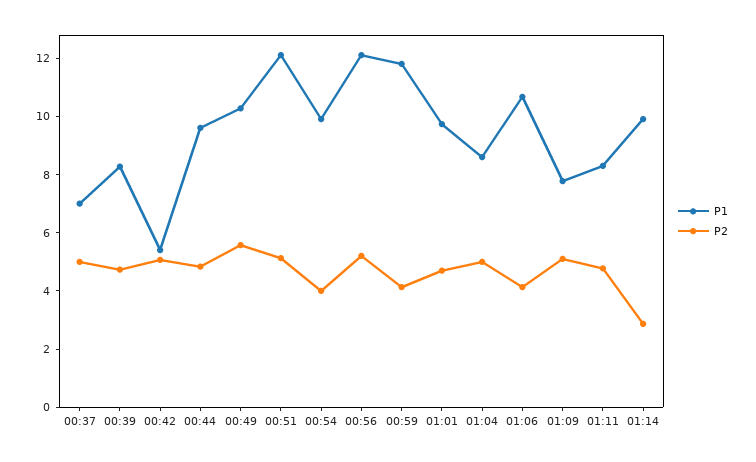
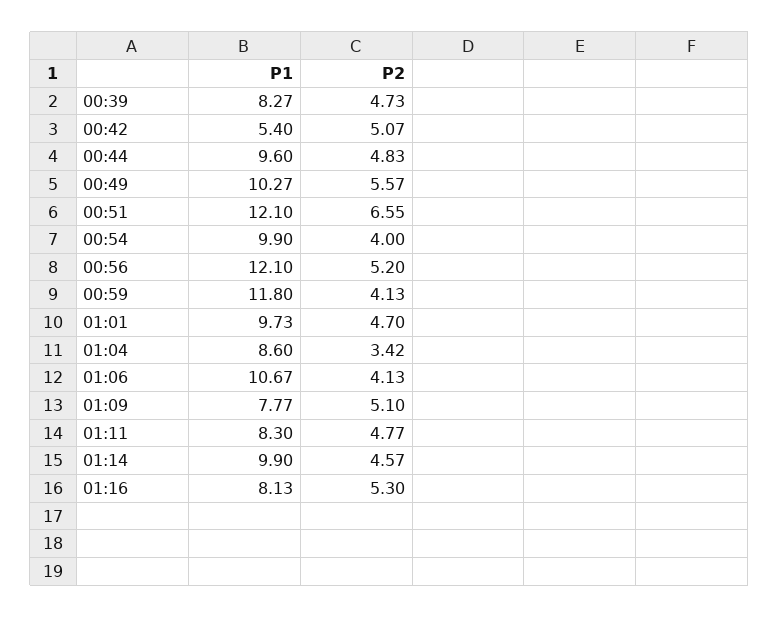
P1, 00:37: 7 -> none
P2, 00:37: 5 -> none
P2, 00:51: 5 -> 6.55
P2, 01:04: 5 -> 3.42
P2, 01:14: 3 -> 4.57
P1, 01:16: none -> 8.13
P2, 01:16: none -> 5.3

